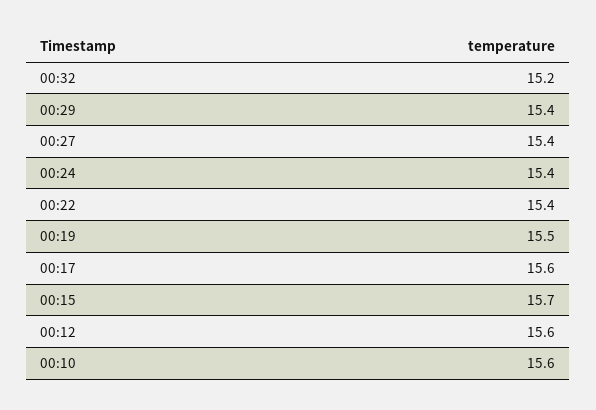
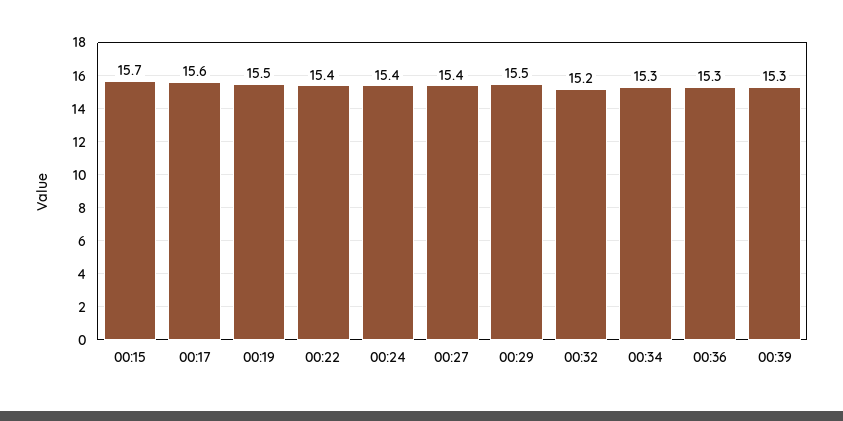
00:29: 15.4 -> 15.5
00:12: 15.6 -> none
00:10: 15.6 -> none
00:34: none -> 15.3
00:36: none -> 15.3
00:39: none -> 15.3

